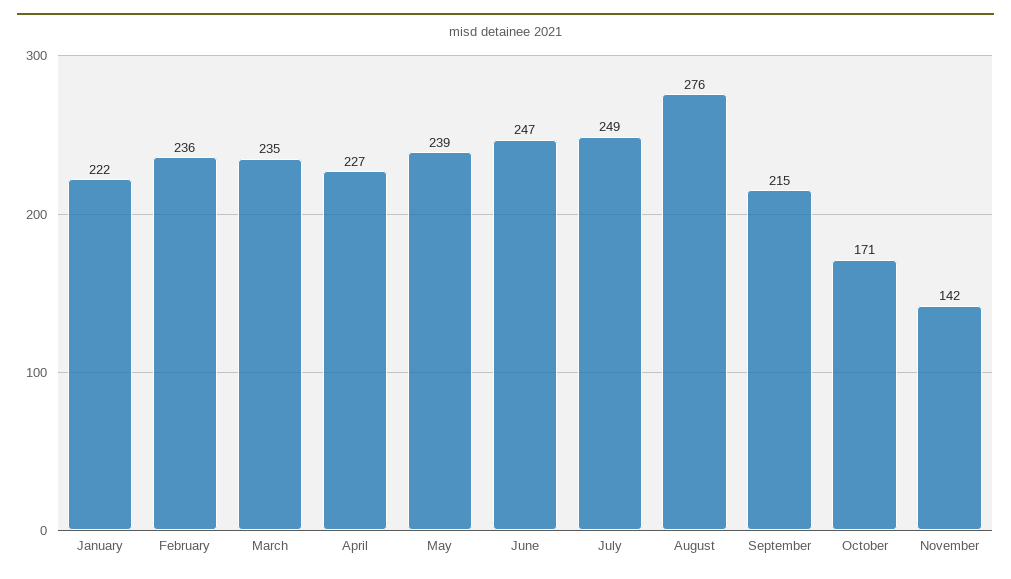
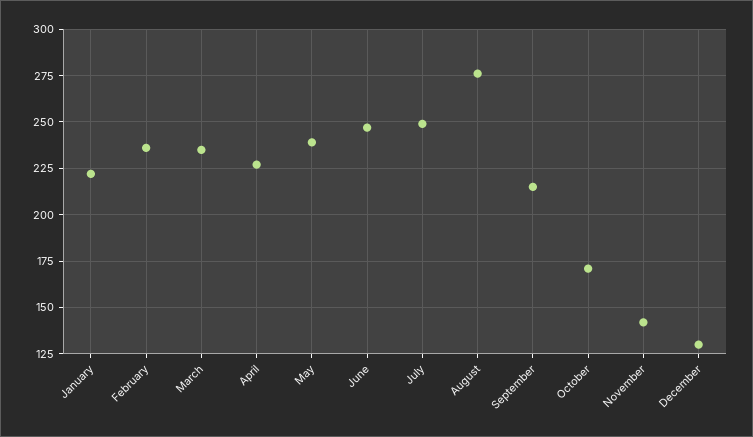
December: none -> 130

